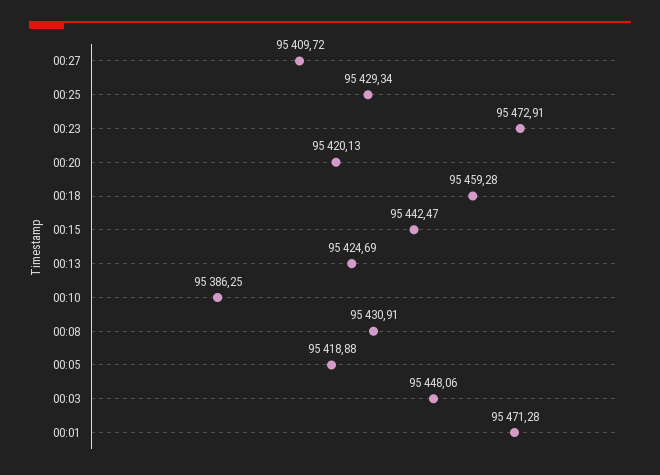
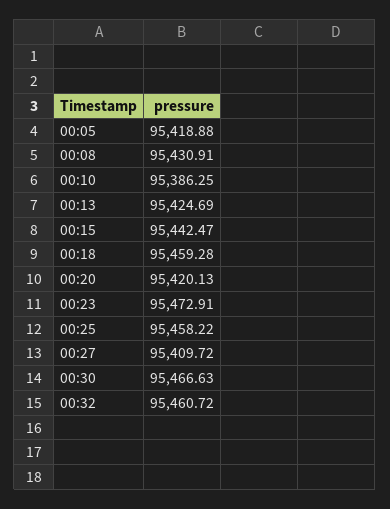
00:25: 95429.34 -> 95458.22
00:03: 95448.06 -> none
00:01: 95471.28 -> none
00:30: none -> 95466.63
00:32: none -> 95460.72

